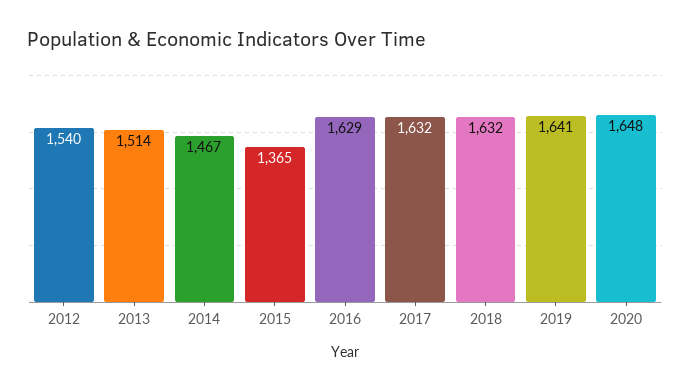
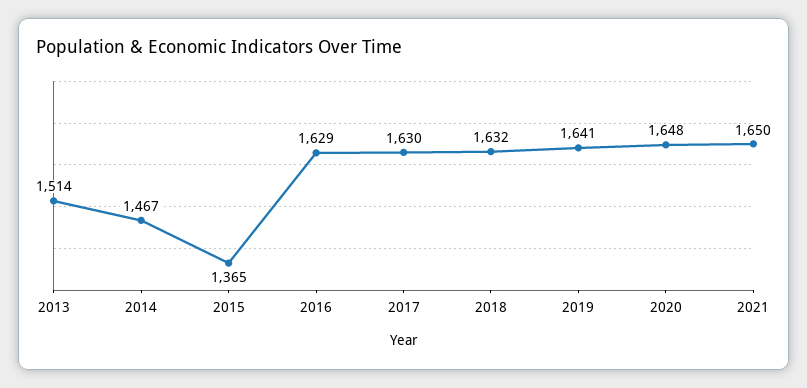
2012: 1540 -> none
2017: 1632 -> 1630
2021: none -> 1650

